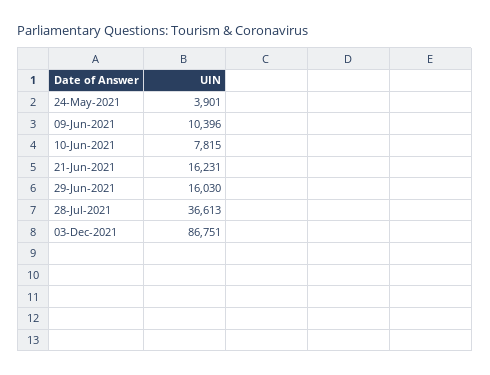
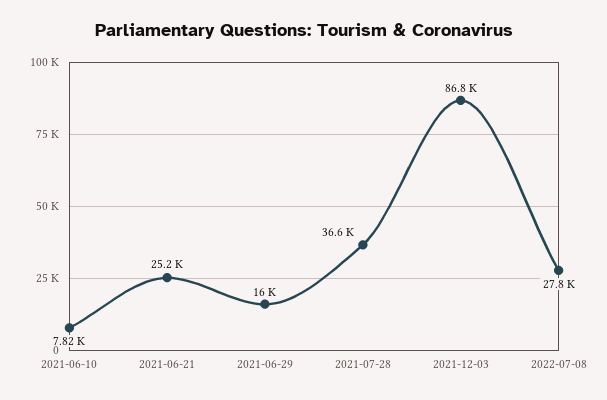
24-May-2021: 3901 -> none
09-Jun-2021: 10396 -> none
21-Jun-2021: 16231 -> 25200
2022-07-08: none -> 27800

